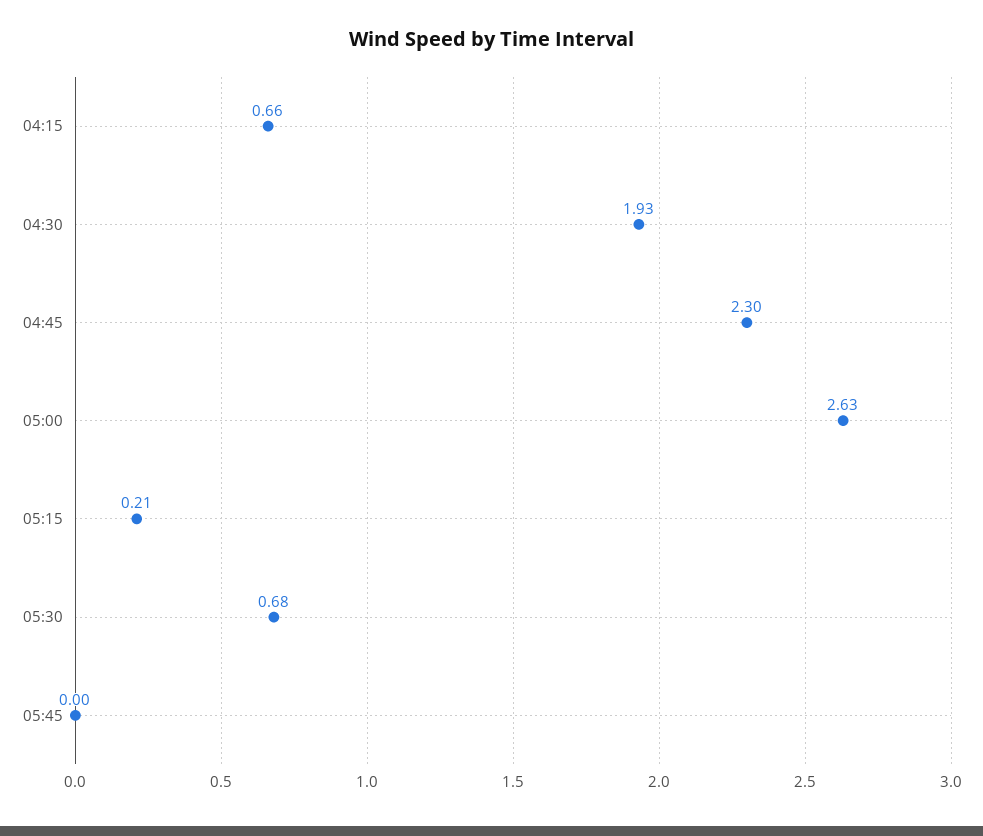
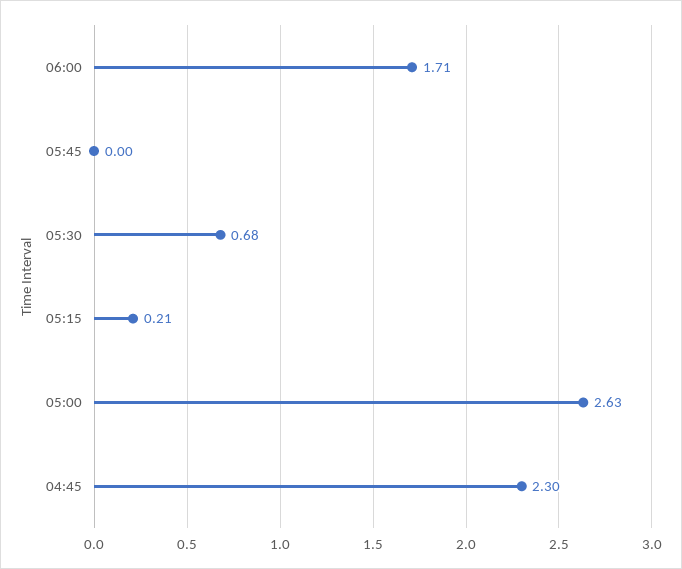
04:15: 0.66 -> none
04:30: 1.93 -> none
06:00: none -> 1.71

